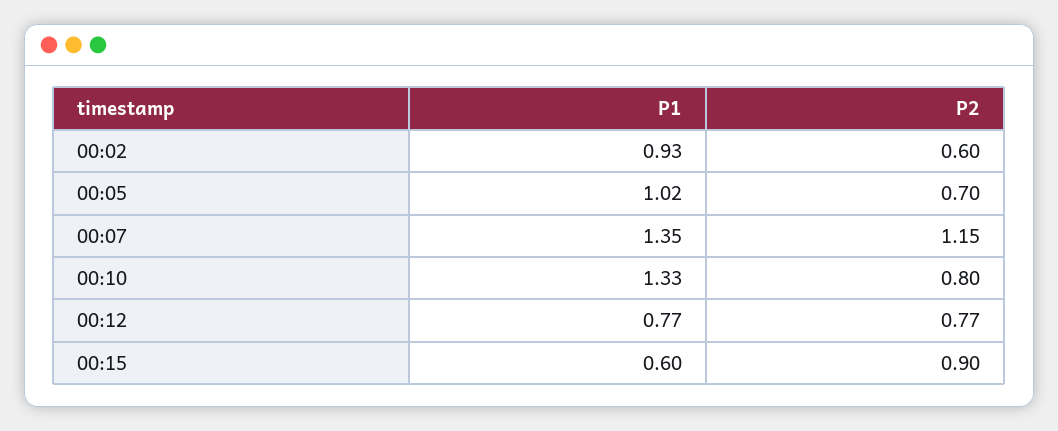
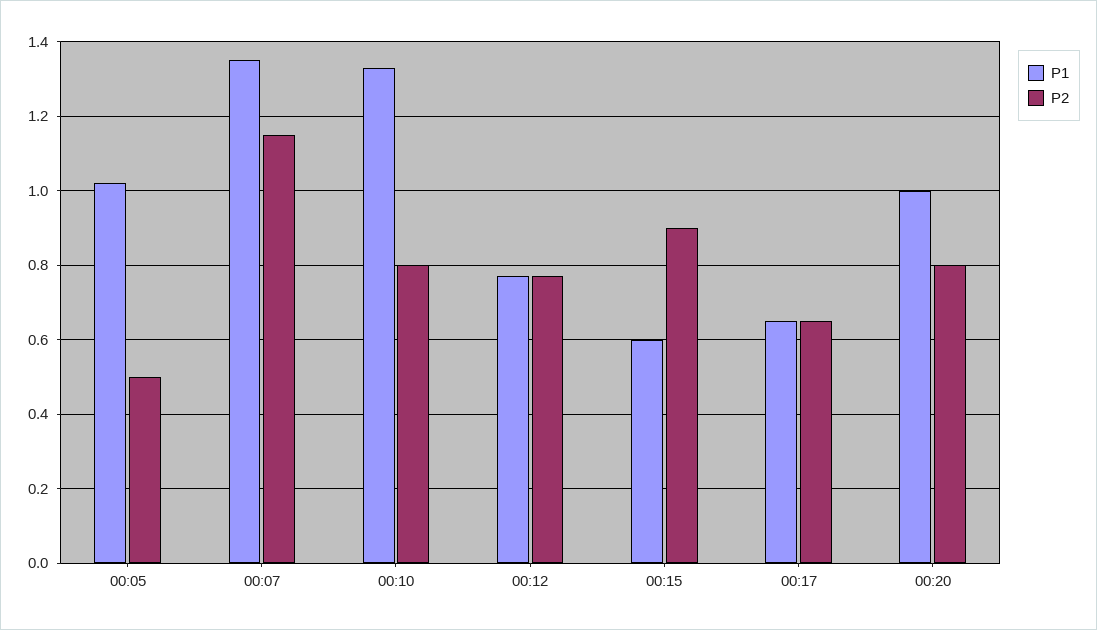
P1, 00:02: 0.93 -> none
P2, 00:02: 0.6 -> none
P2, 00:05: 0.7 -> 0.5
P1, 00:17: none -> 0.65
P2, 00:17: none -> 0.65
P1, 00:20: none -> 1
P2, 00:20: none -> 0.8

